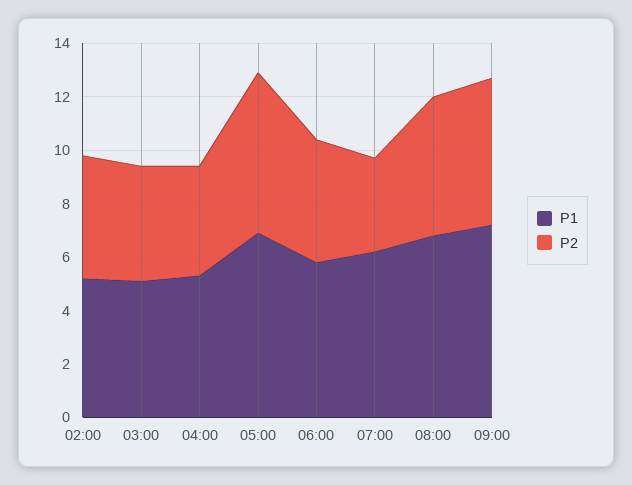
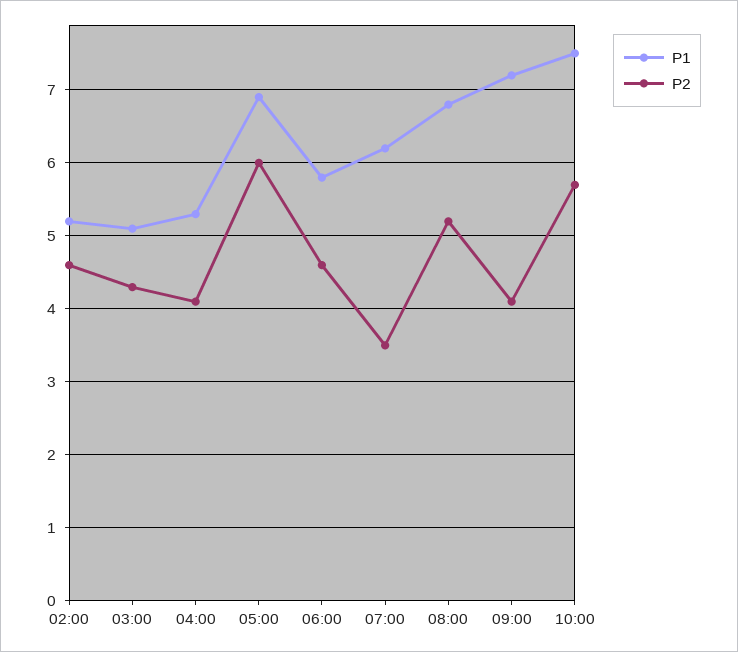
P2, 09:00: 5.5 -> 4.1
P1, 10:00: none -> 7.5
P2, 10:00: none -> 5.7

